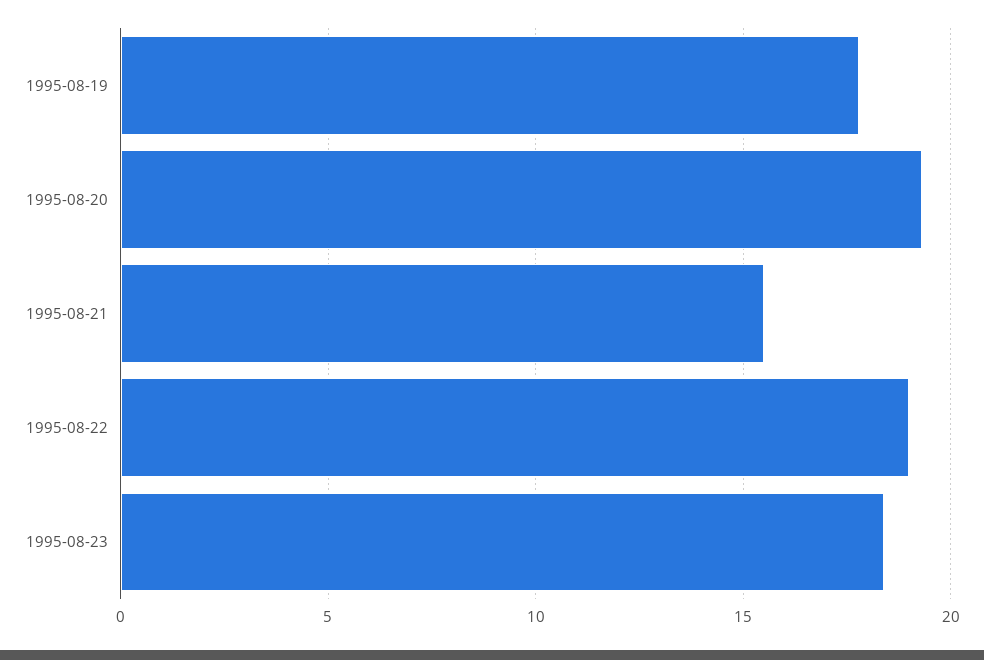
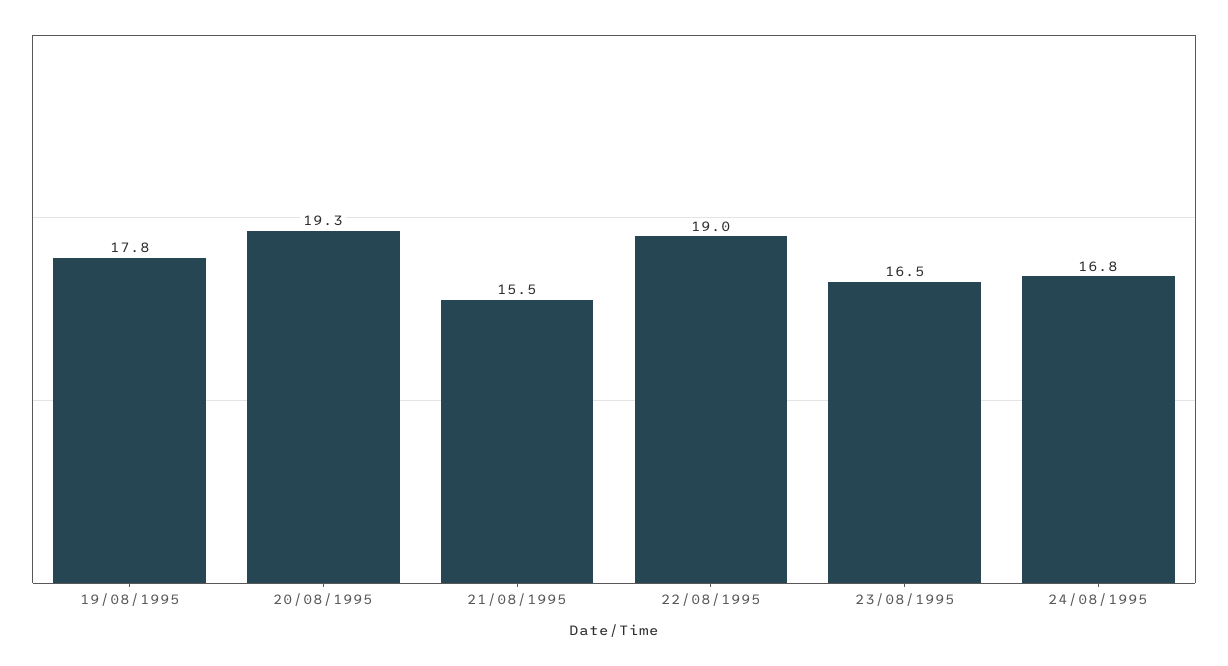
1995-08-23: 18.5 -> 16.5
24/08/1995: none -> 16.8

